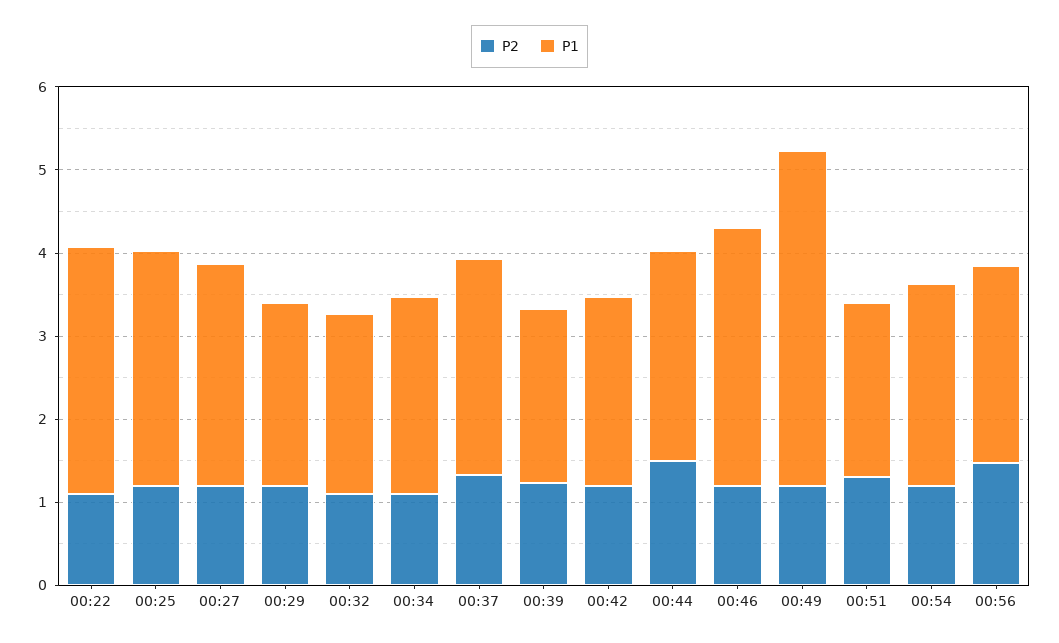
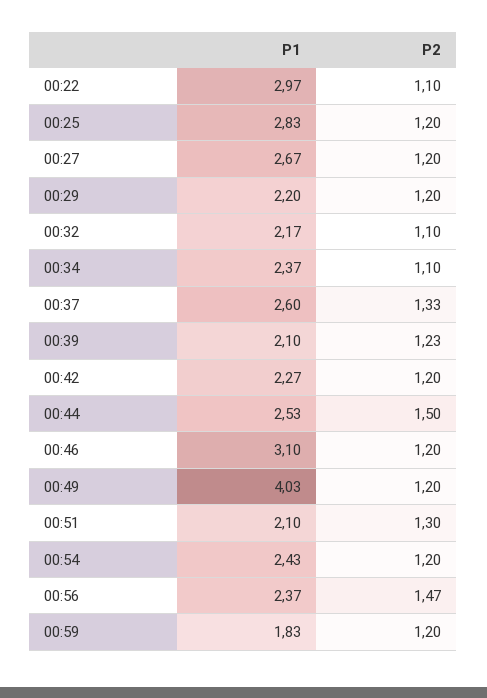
P1, 00:59: none -> 1.83
P2, 00:59: none -> 1.2

